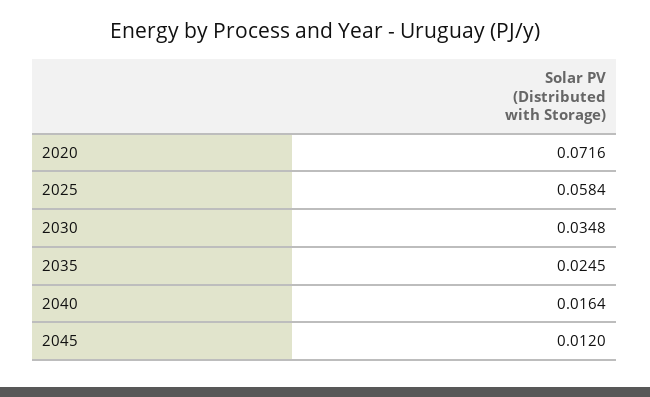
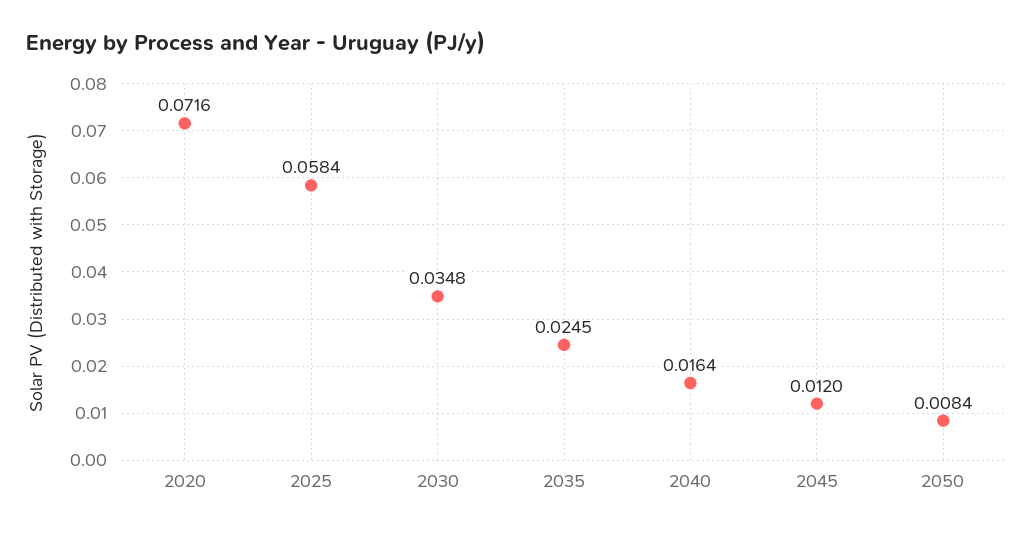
2050: none -> 0.0084

